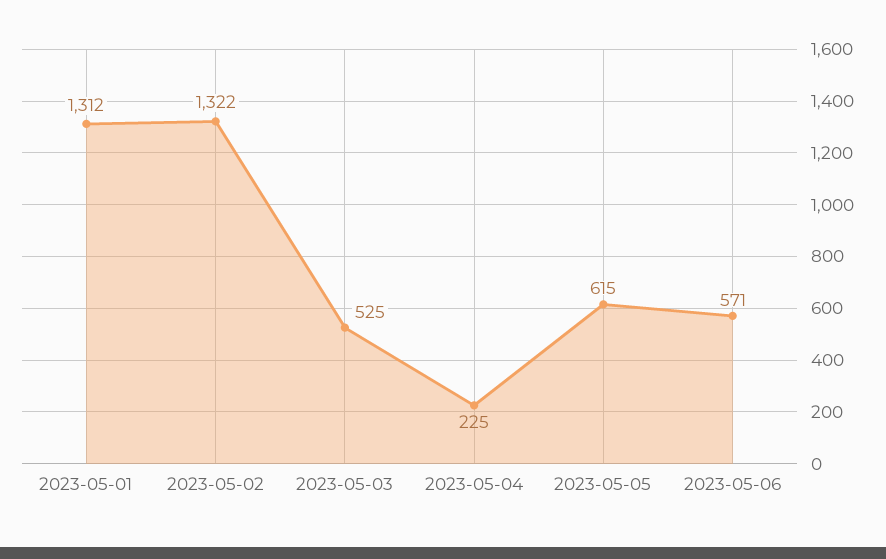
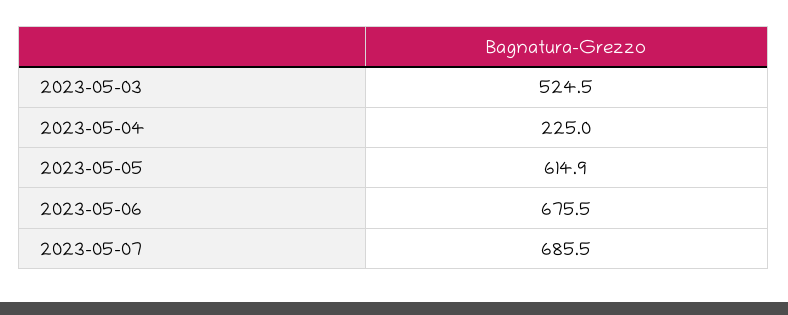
2023-05-01: 1312 -> none
2023-05-02: 1322 -> none
2023-05-06: 571 -> 675.5
2023-05-07: none -> 685.5

